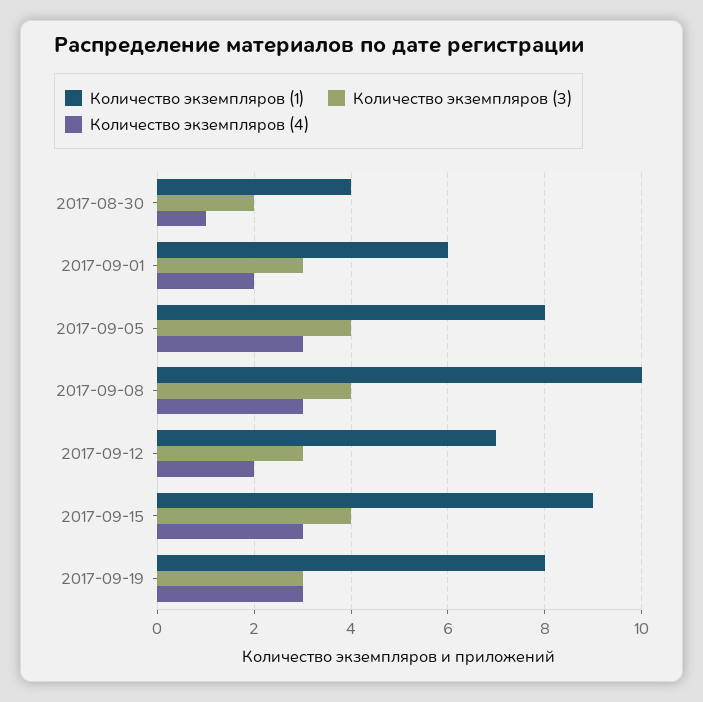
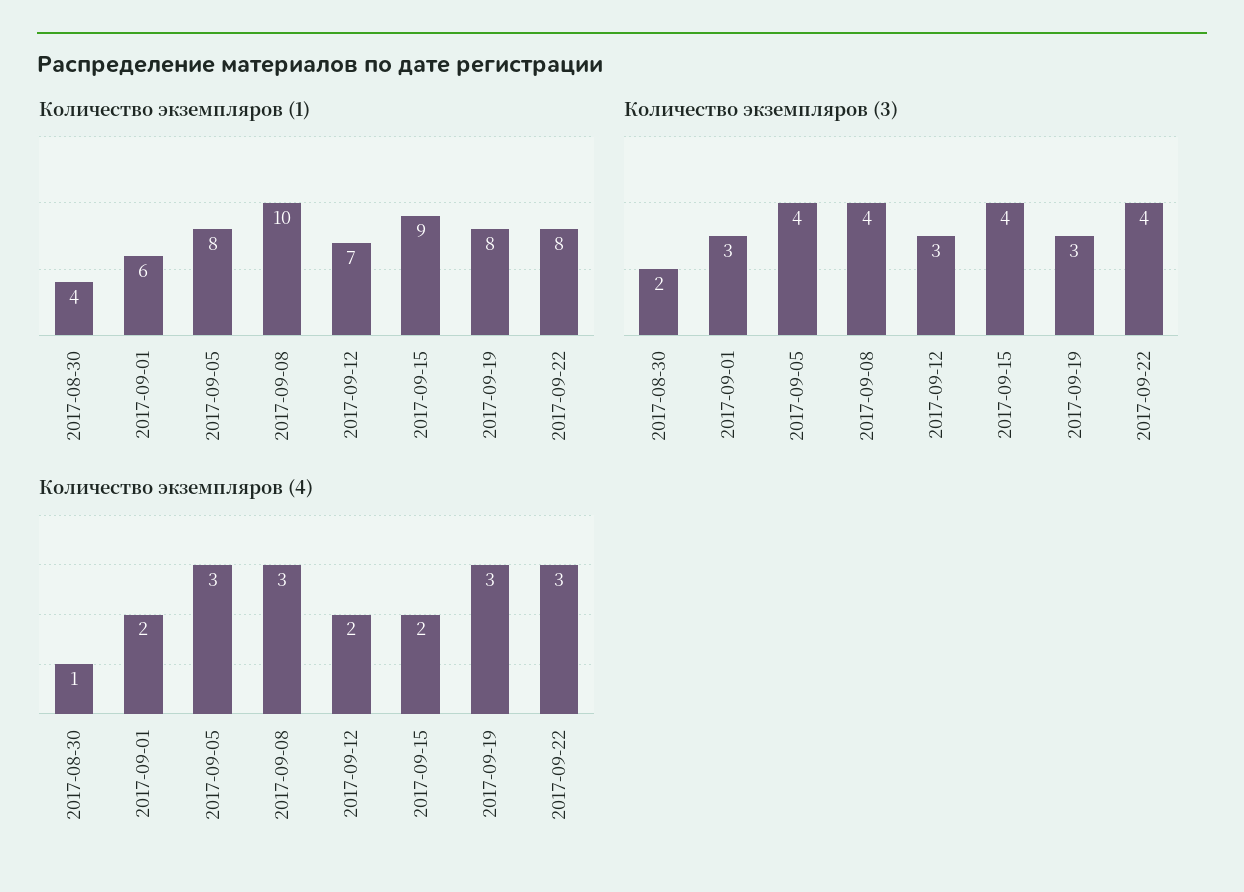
Количество экземпляров (4), 2017-09-15: 3 -> 2
Количество экземпляров (1), 2017-09-22: none -> 8
Количество экземпляров (3), 2017-09-22: none -> 4
Количество экземпляров (4), 2017-09-22: none -> 3

